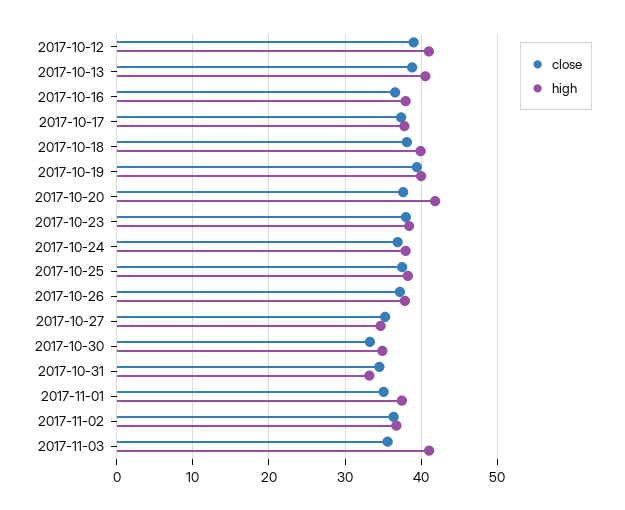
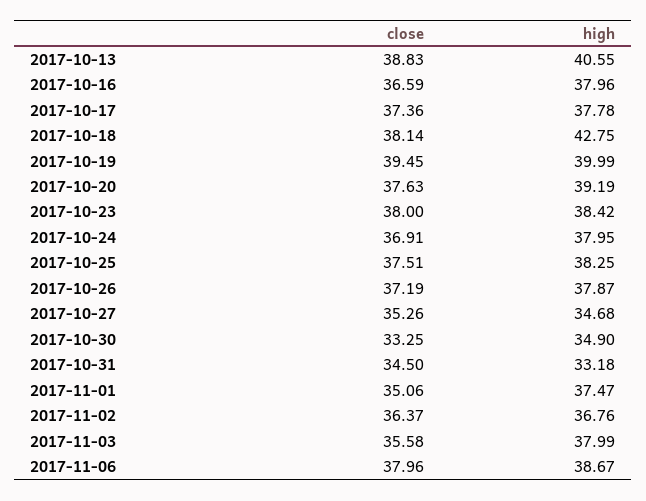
close, 2017-10-12: 39 -> none
high, 2017-10-12: 41 -> none
high, 2017-10-18: 40 -> 42.75
high, 2017-10-20: 42 -> 39.19
high, 2017-11-03: 41 -> 37.99
close, 2017-11-06: none -> 37.96
high, 2017-11-06: none -> 38.67

